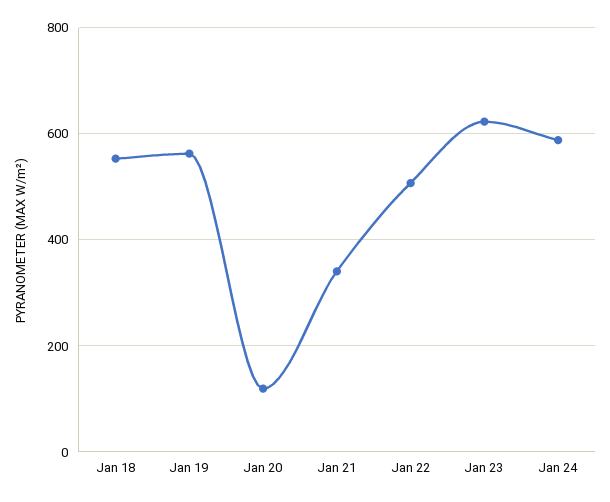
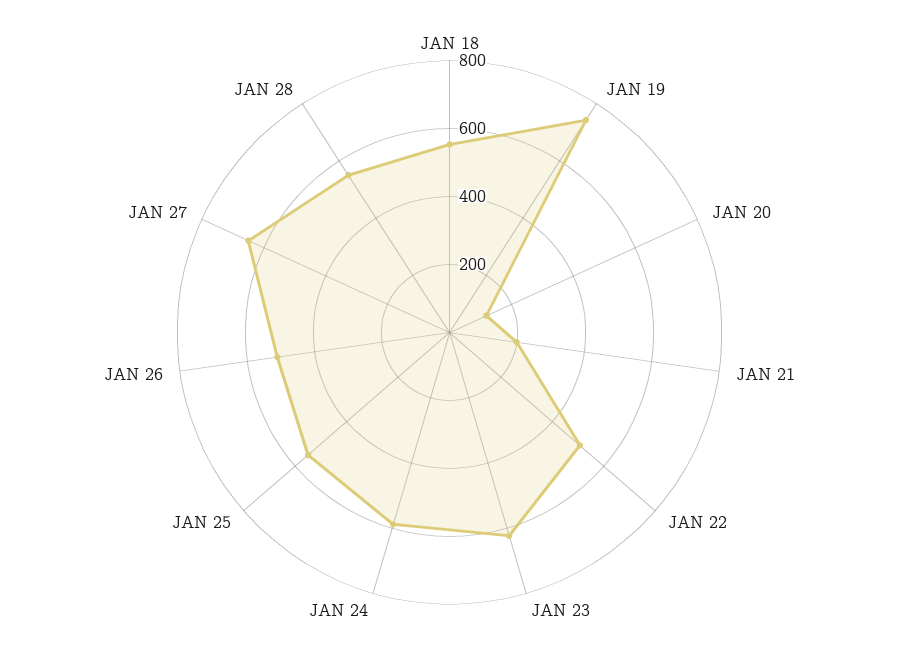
Jan 19: 560 -> 750
Jan 21: 340 -> 200
JAN 25: none -> 550
JAN 26: none -> 500
JAN 27: none -> 650
JAN 28: none -> 550

